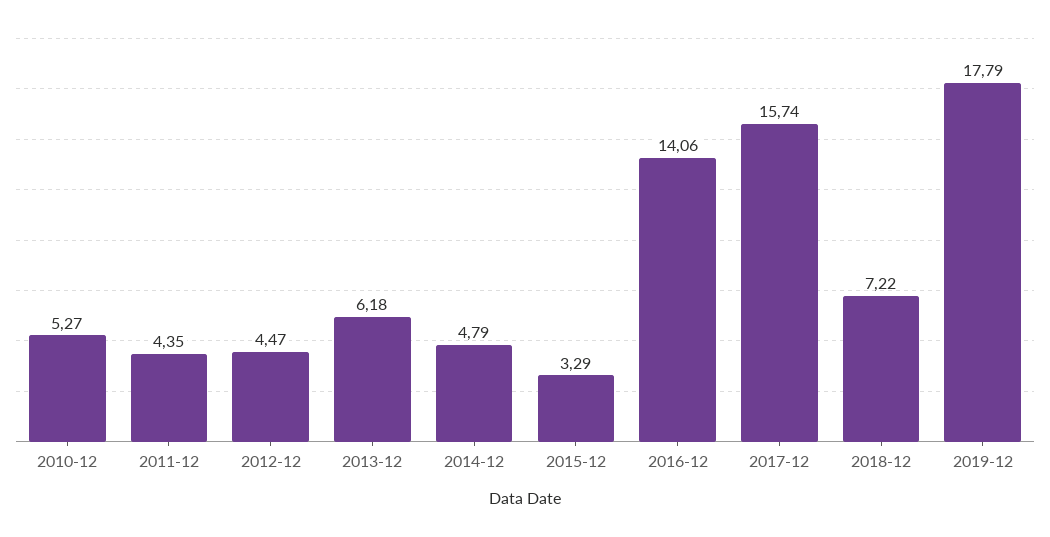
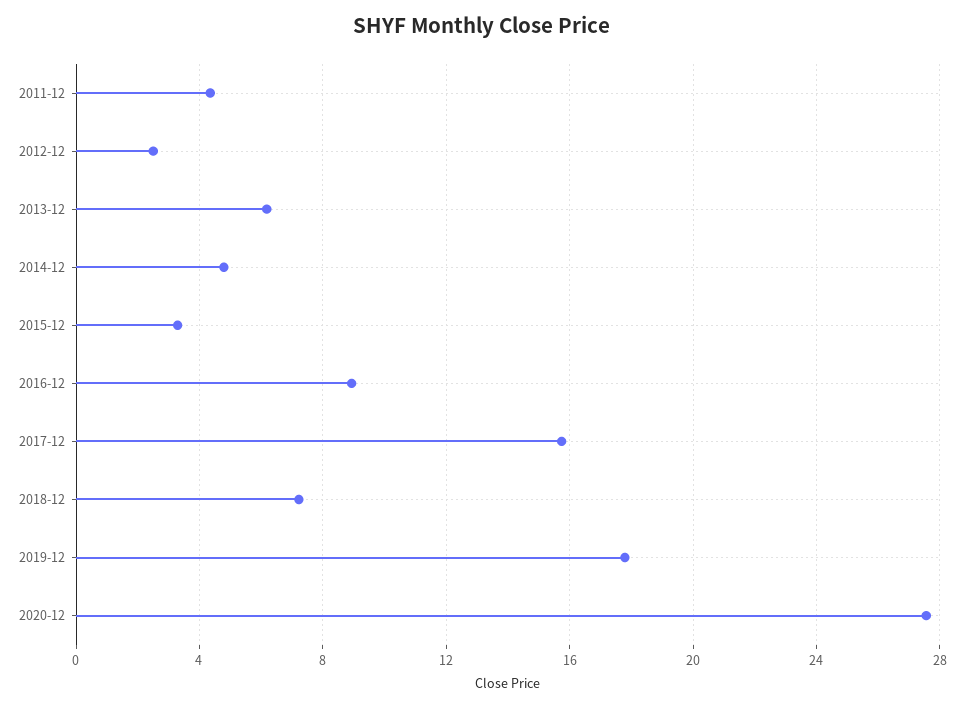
2010-12: 5.27 -> none
2012-12: 4.47 -> 2.5
2016-12: 14.06 -> 9
2020-12: none -> 27.5

